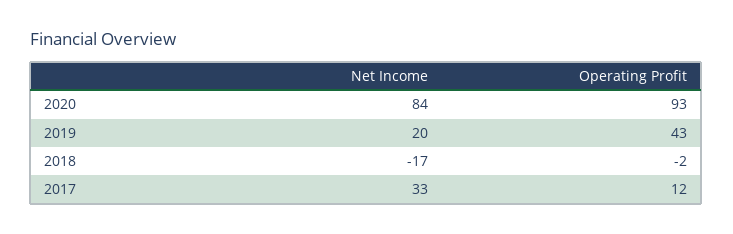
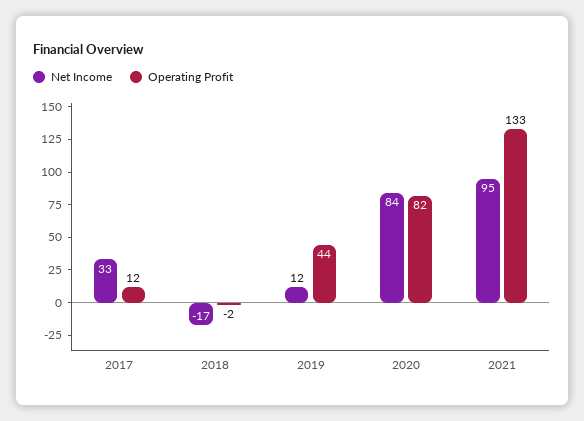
Operating Profit, 2020: 93 -> 82
Net Income, 2019: 20 -> 12
Operating Profit, 2019: 43 -> 44
Net Income, 2021: none -> 95
Operating Profit, 2021: none -> 133

